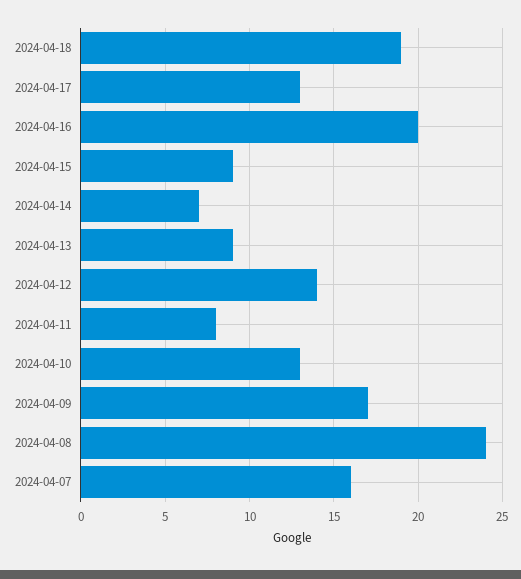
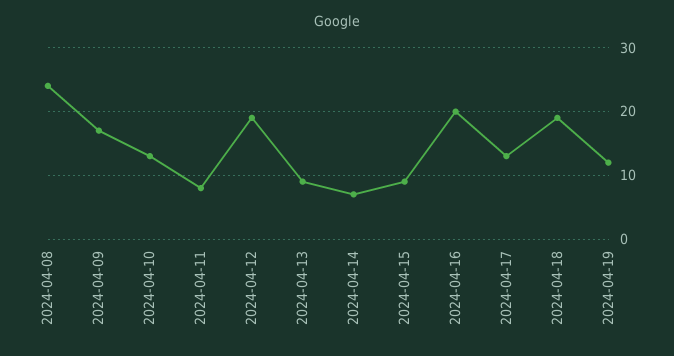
2024-04-12: 14 -> 19
2024-04-07: 16 -> none
2024-04-19: none -> 12

